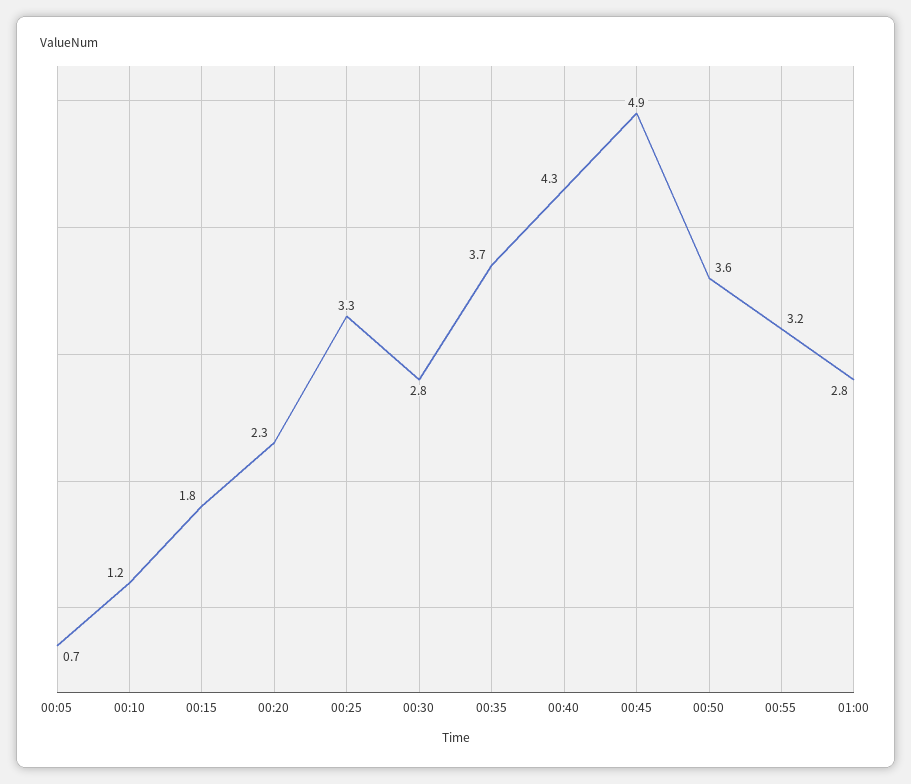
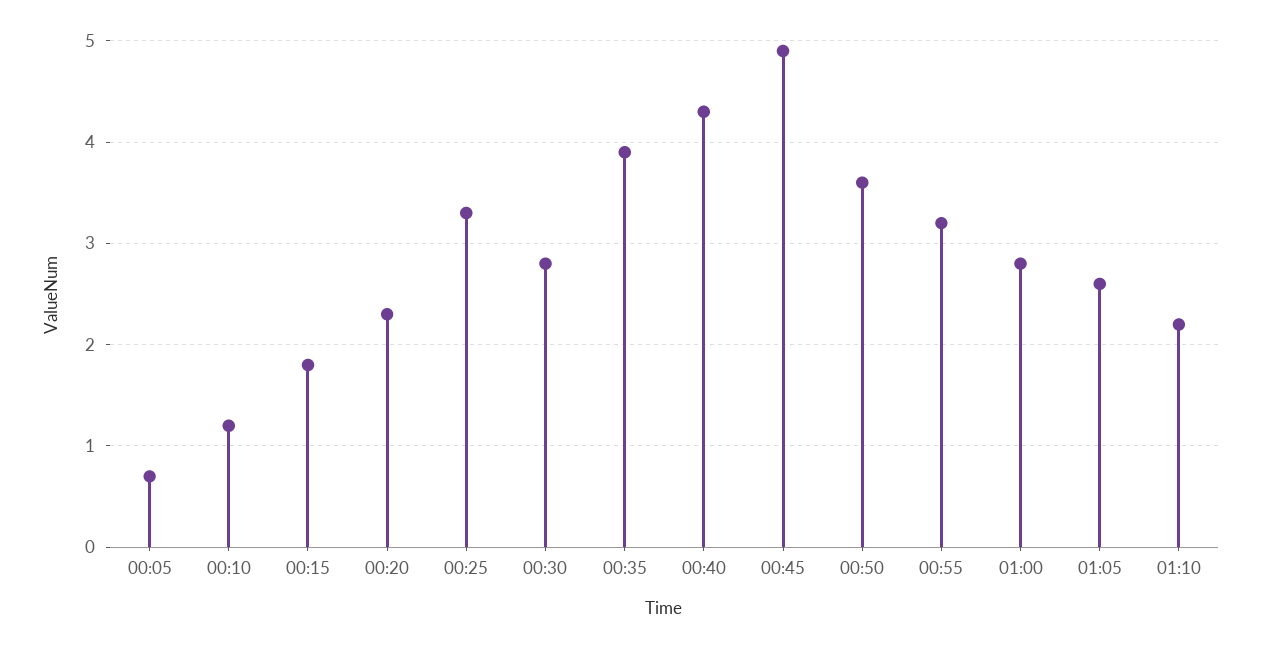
00:35: 3.7 -> 3.9
01:05: none -> 2.6
01:10: none -> 2.2

